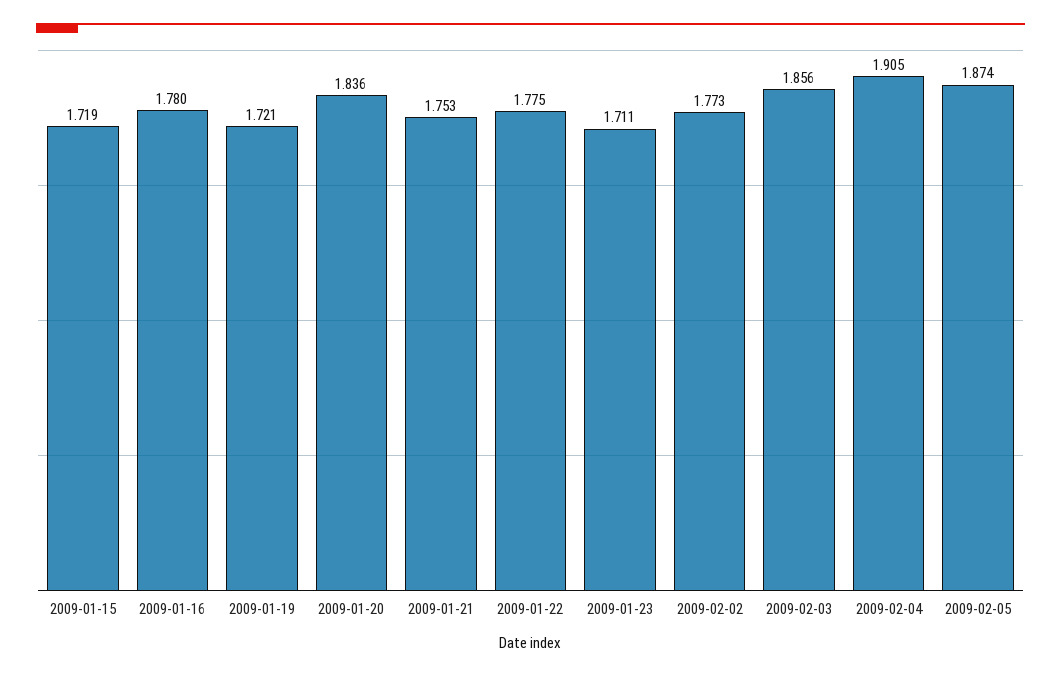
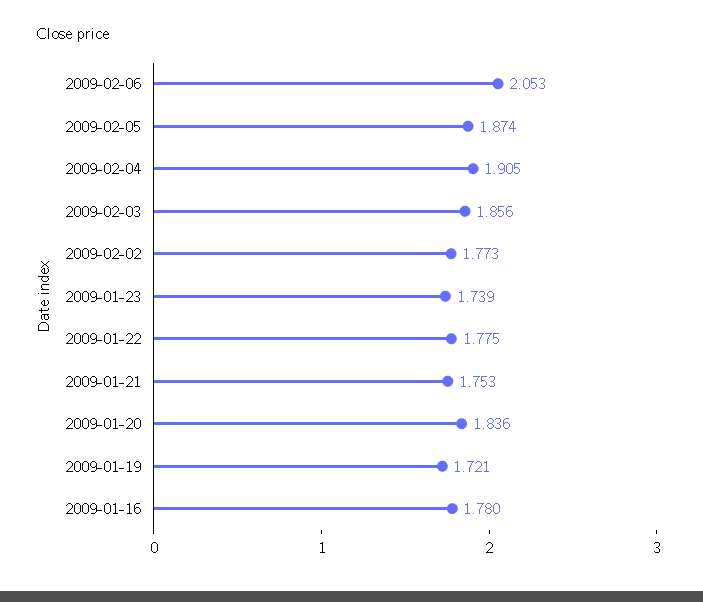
2009-01-15: 1.719 -> none
2009-01-23: 1.711 -> 1.739
2009-02-06: none -> 2.053

